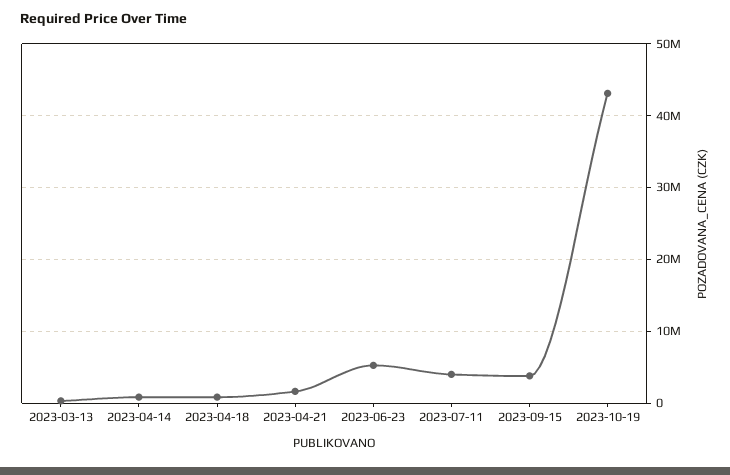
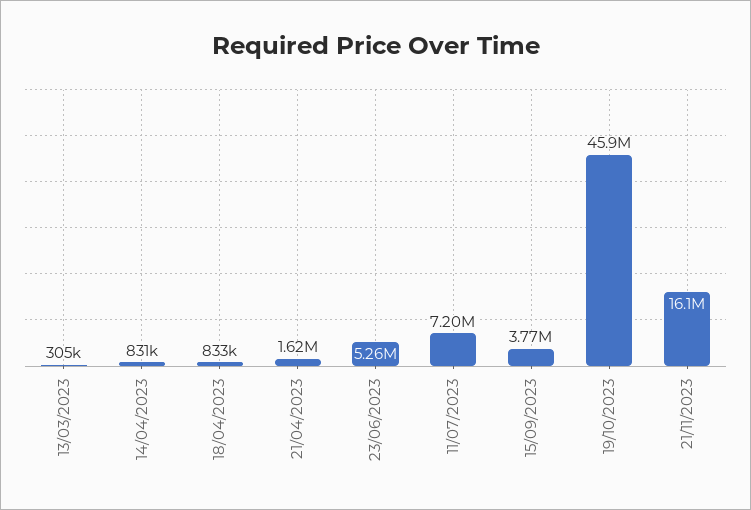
2023-07-11: 4000000 -> 7200000
2023-10-19: 43000000 -> 45900000
21/11/2023: none -> 16100000

